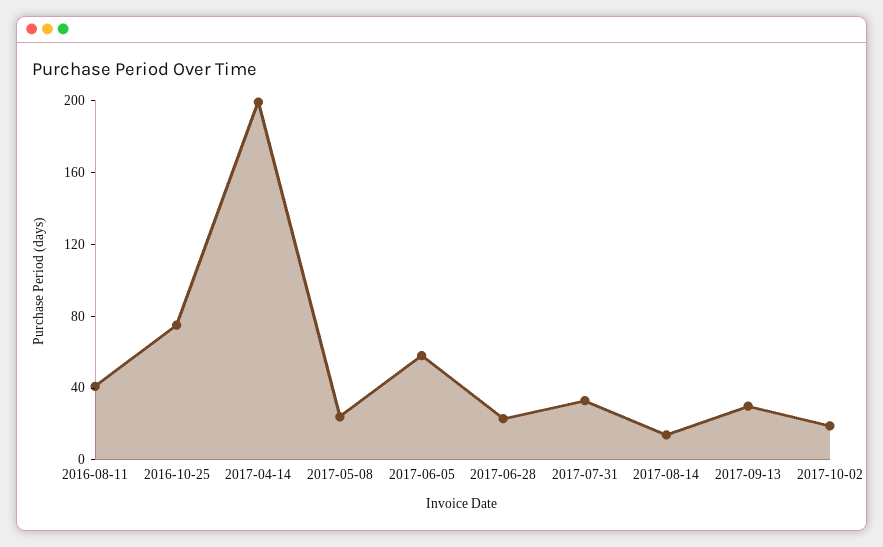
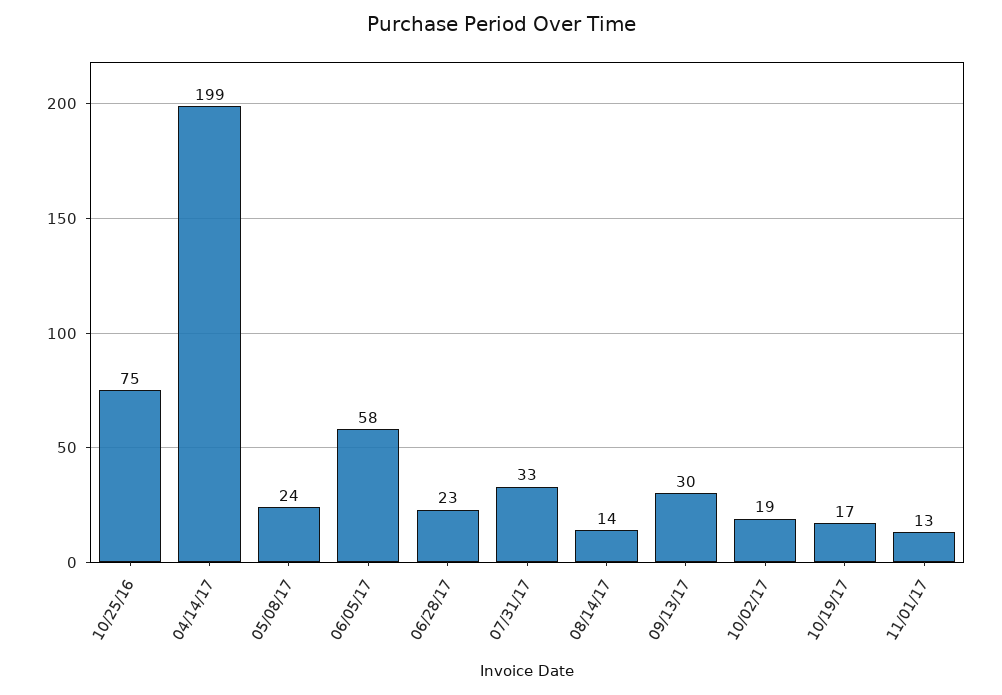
2016-08-11: 40 -> none
10/19/17: none -> 17
11/01/17: none -> 13

